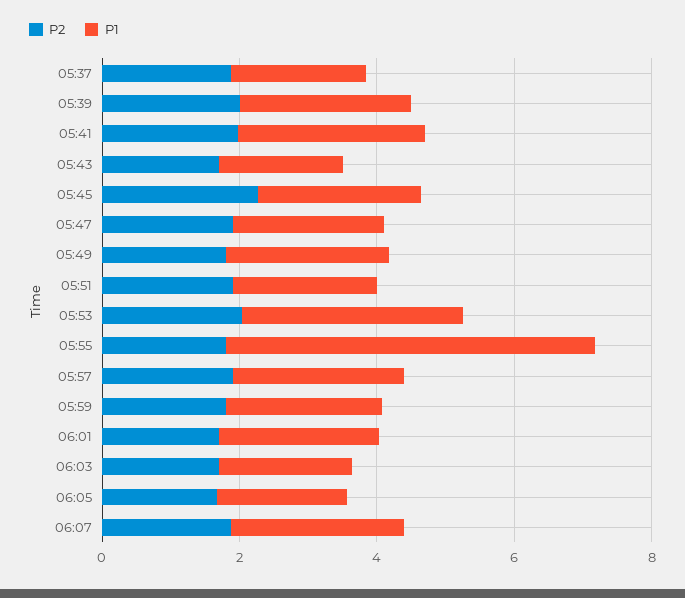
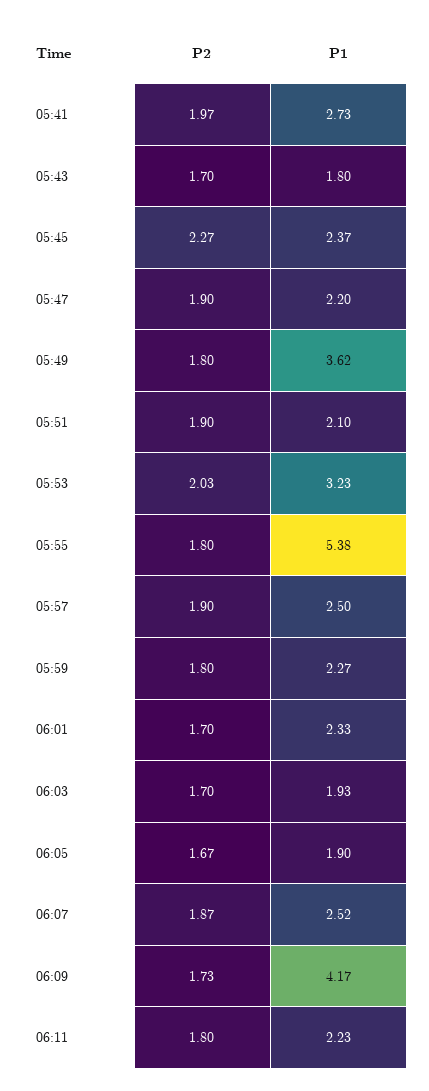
P2, 05:37: 2 -> none
P1, 05:37: 2 -> none
P2, 05:39: 2 -> none
P1, 05:39: 2.5 -> none
P1, 05:49: 2.5 -> 3.62
P2, 06:09: none -> 1.73
P1, 06:09: none -> 4.17
P2, 06:11: none -> 1.8
P1, 06:11: none -> 2.23

